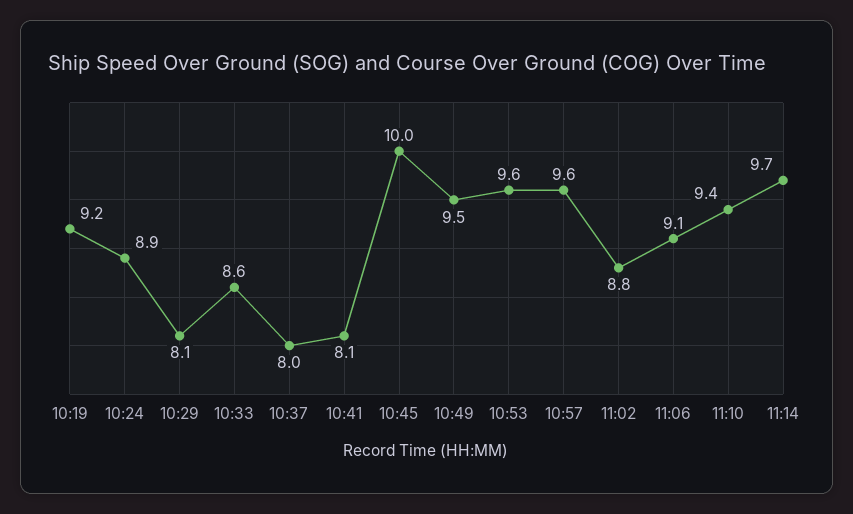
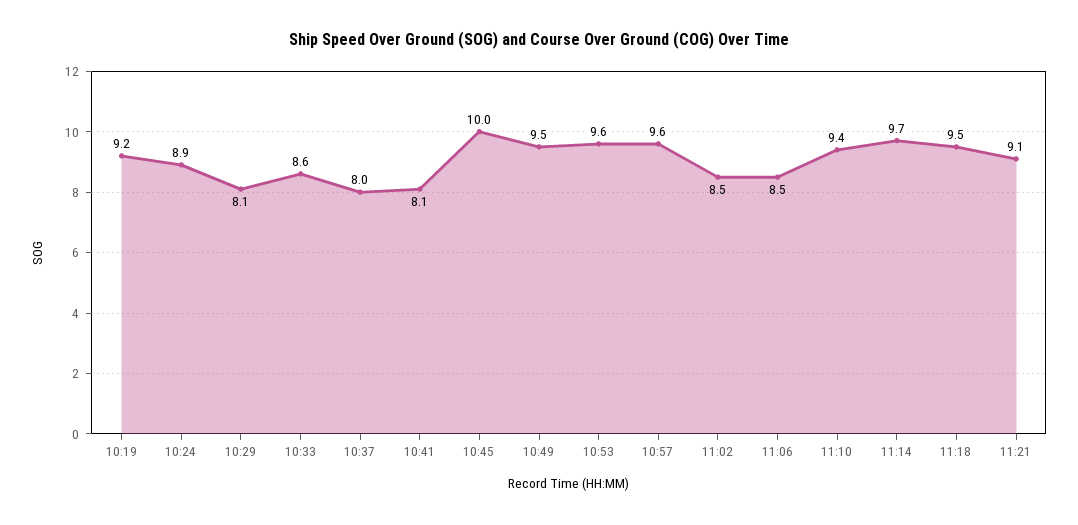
11:02: 8.8 -> 8.5
11:06: 9.1 -> 8.5
11:18: none -> 9.5
11:21: none -> 9.1

